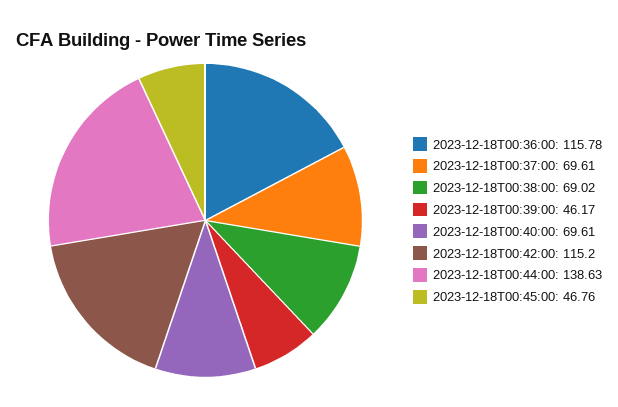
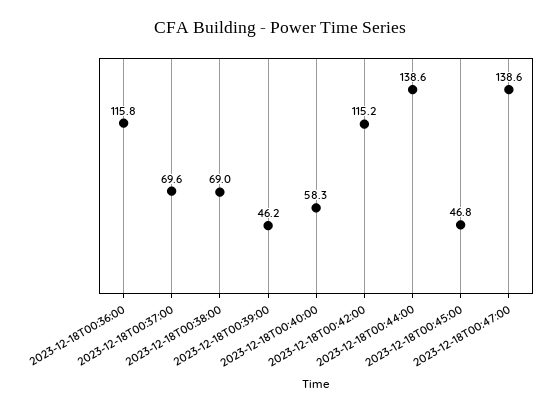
2023-12-18T00:40:00: 69.61 -> 58.3
2023-12-18T00:47:00: none -> 138.6

